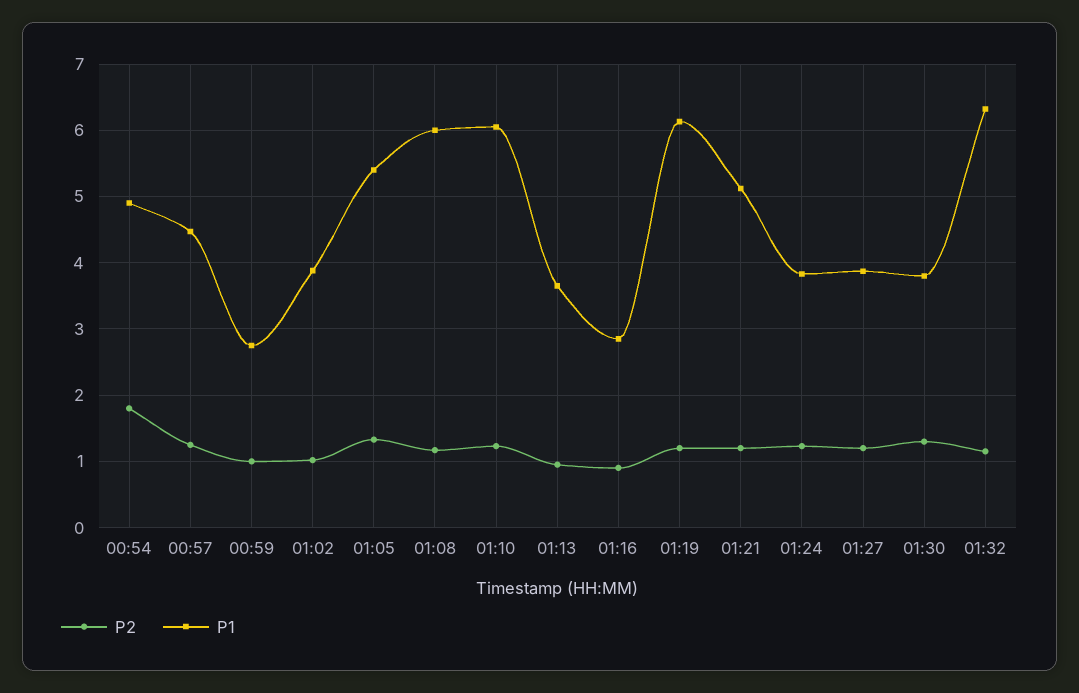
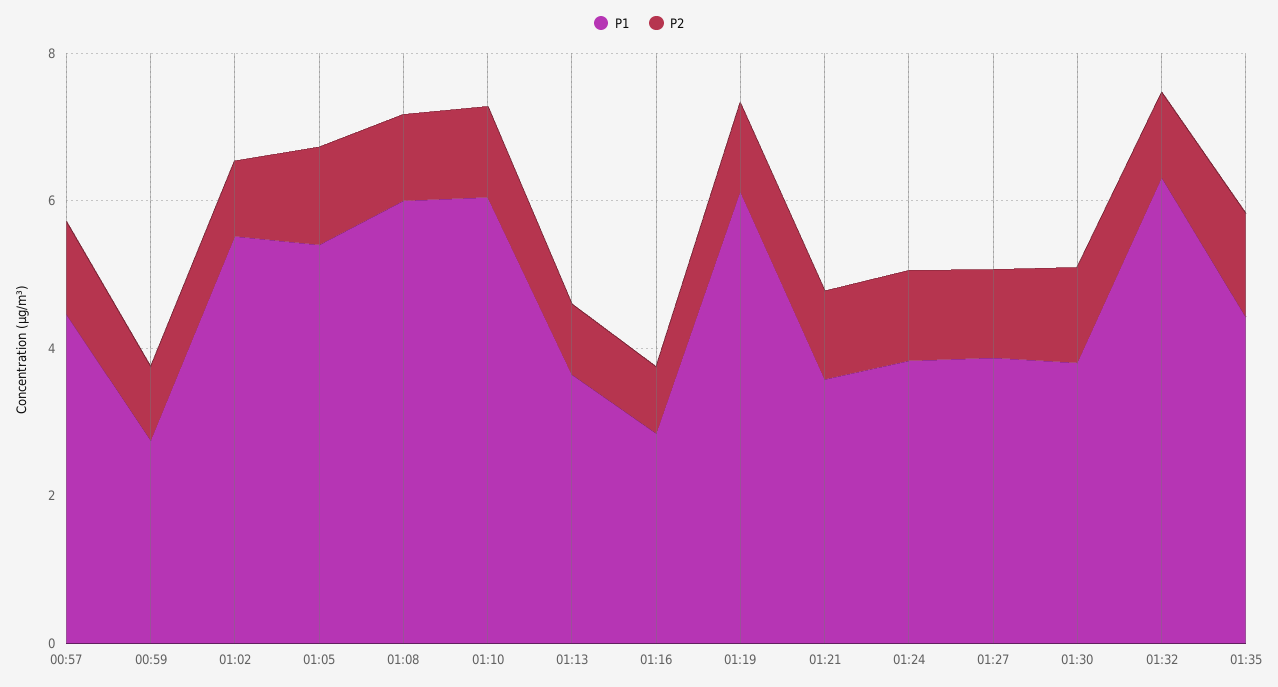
P2, 00:54: 1.8 -> none
P1, 00:54: 4.9 -> none
P1, 01:02: 3.9 -> 5.5
P1, 01:21: 5.1 -> 3.5
P1, 01:35: none -> 4.5
P2, 01:35: none -> 1.5

